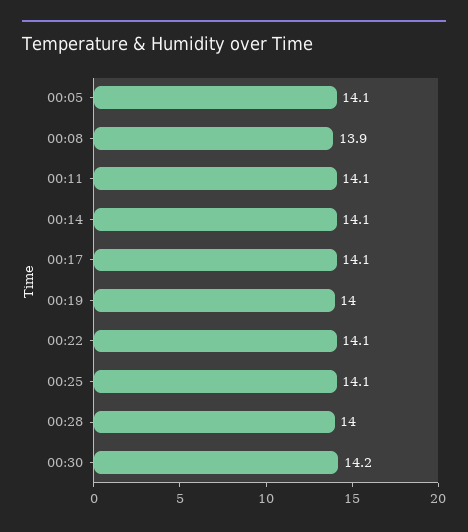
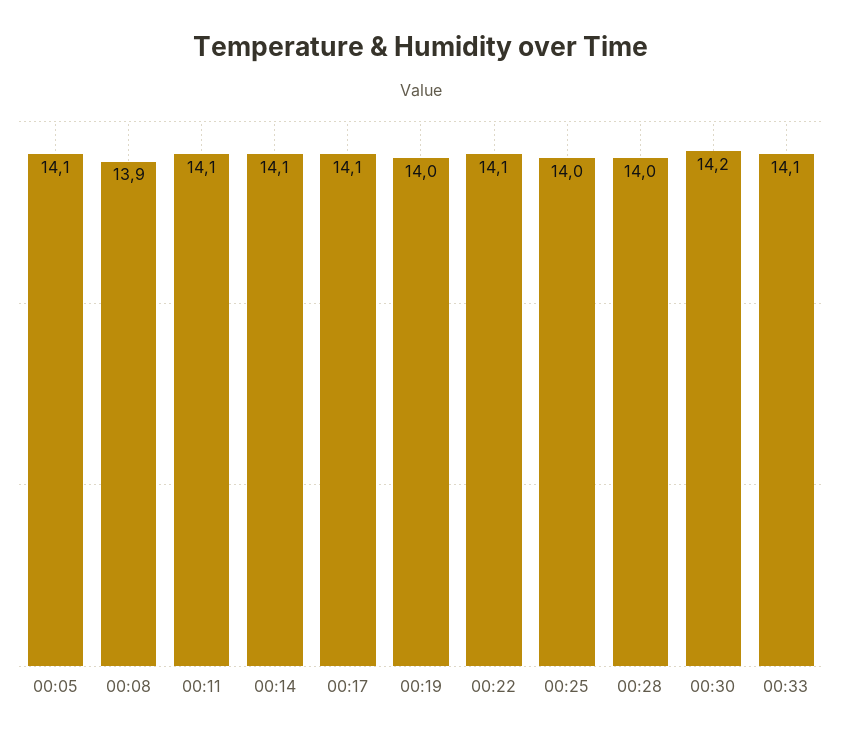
00:25: 14.1 -> 14
00:33: none -> 14.1

